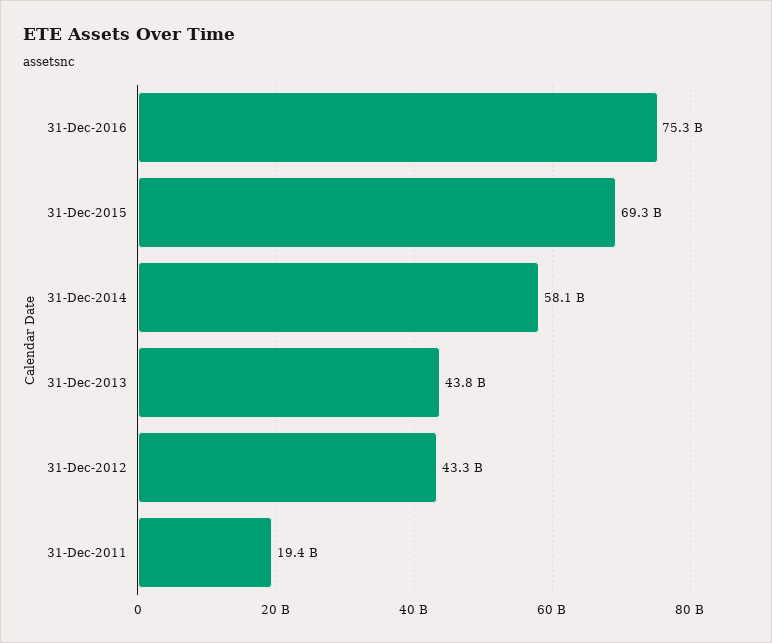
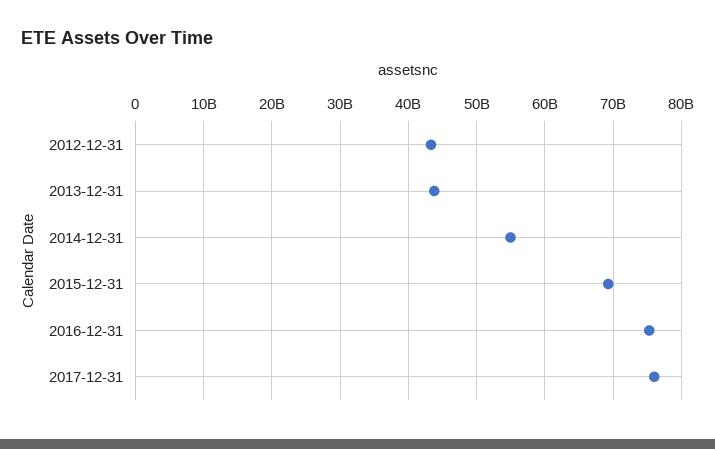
31-Dec-2014: 58100000000 -> 55000000000
31-Dec-2011: 19400000000 -> none
2017-12-31: none -> 76000000000

